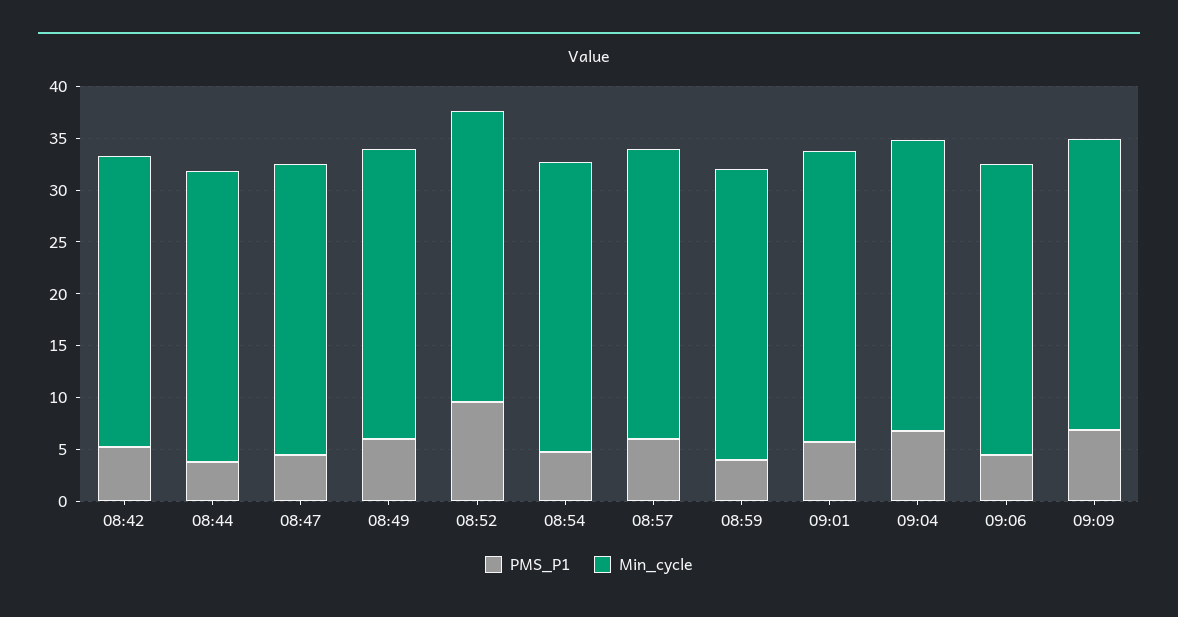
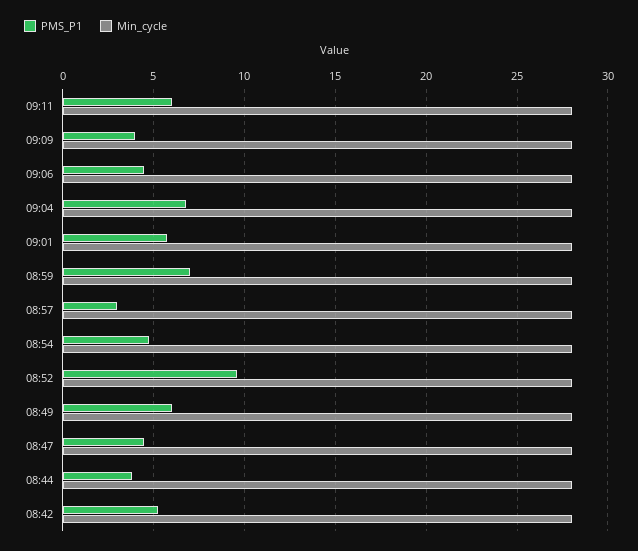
PMS_P1, 08:57: 6 -> 3
PMS_P1, 08:59: 4 -> 7
PMS_P1, 09:09: 7 -> 4
PMS_P1, 09:11: none -> 6
Min_cycle, 09:11: none -> 28

